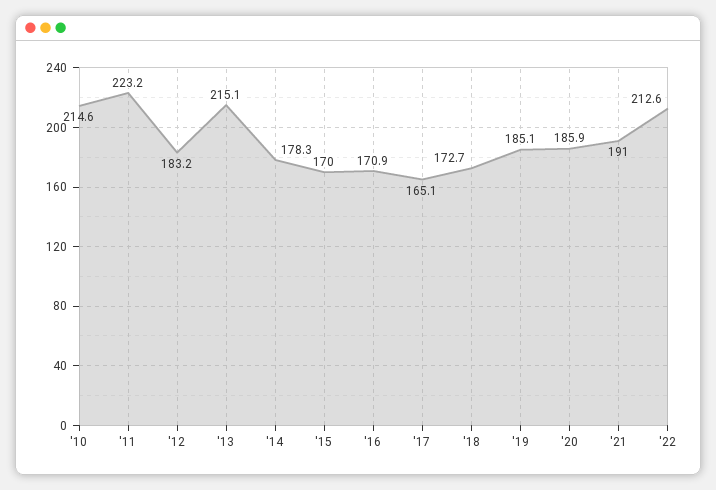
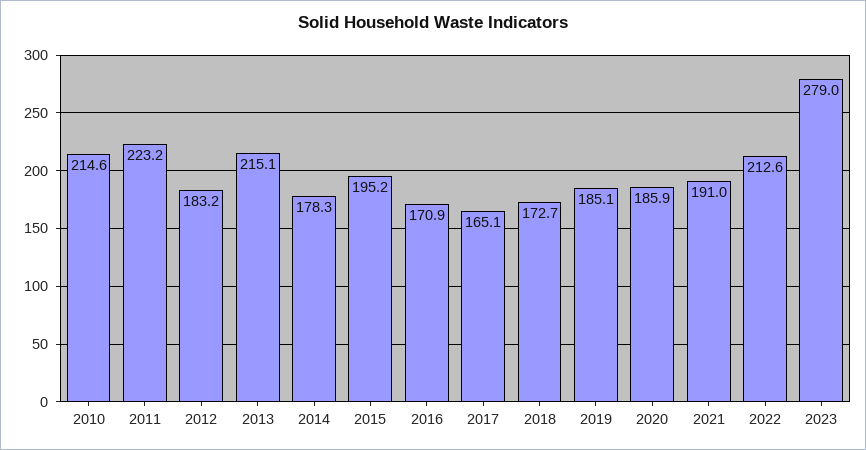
'15: 170 -> 195.2
2023: none -> 279

